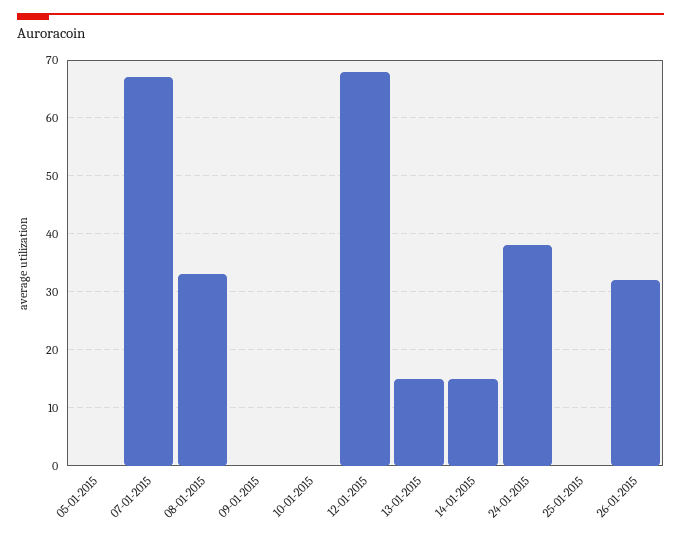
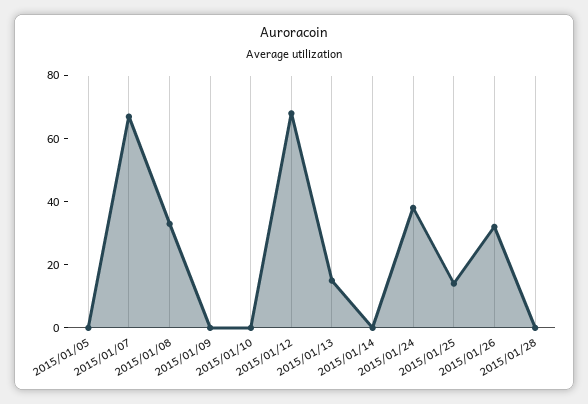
14-01-2015: 15 -> 0
25-01-2015: 0 -> 15
2015/01/28: none -> 0

